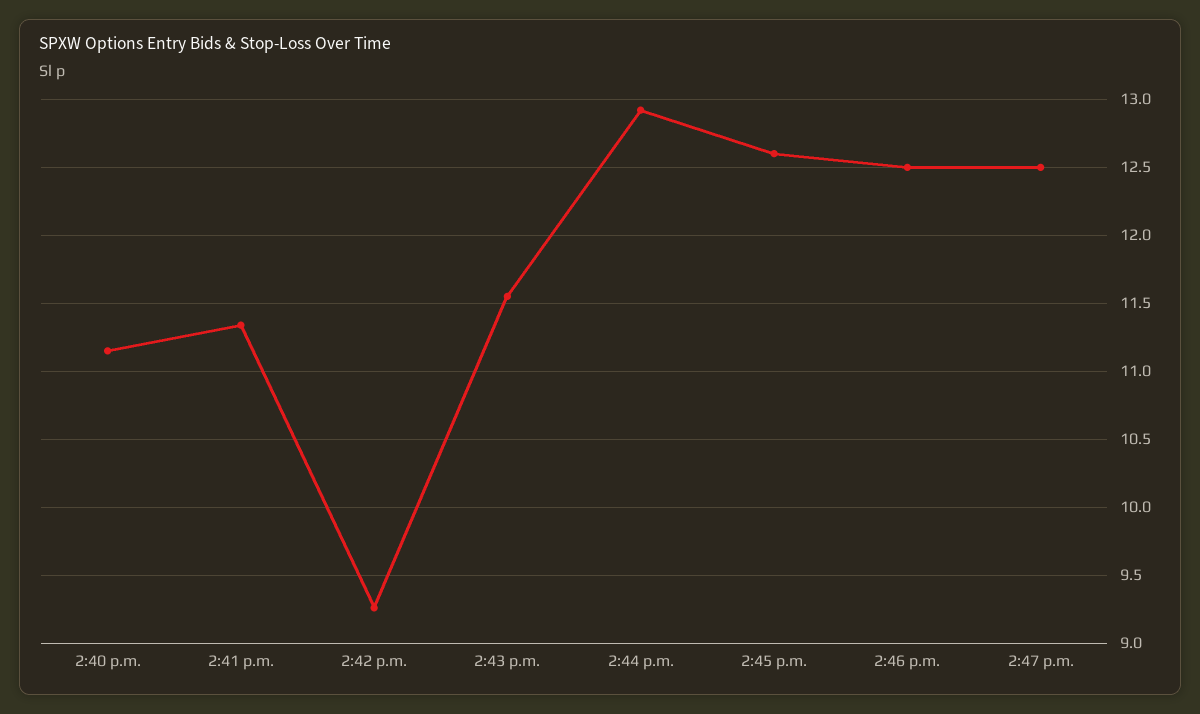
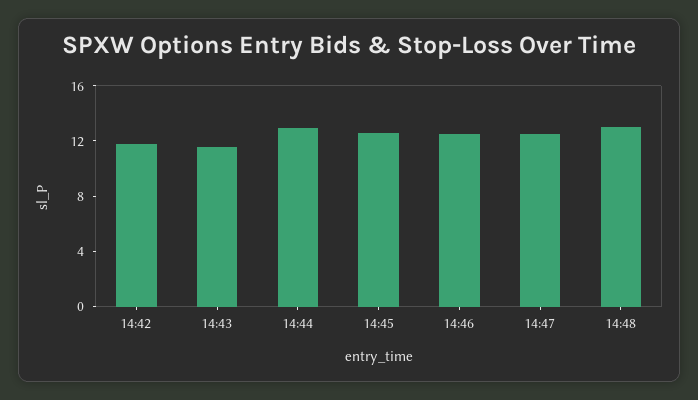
2:40 p.m.: 11.15 -> none
2:41 p.m.: 11.35 -> none
2:42 p.m.: 9.25 -> 12
14:48: none -> 13

